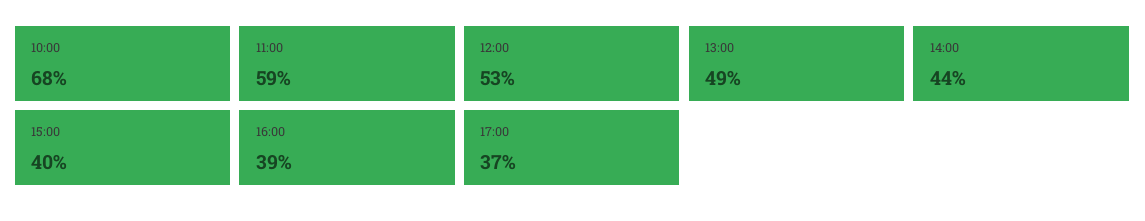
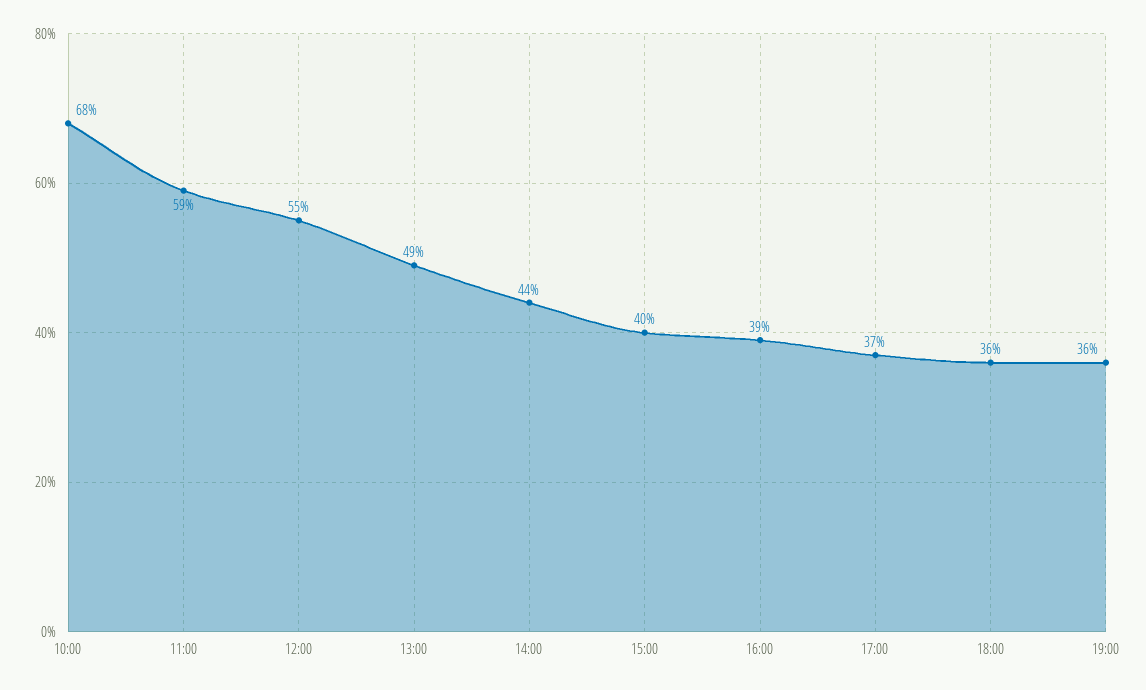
12:00: 53 -> 55
18:00: none -> 36
19:00: none -> 36

